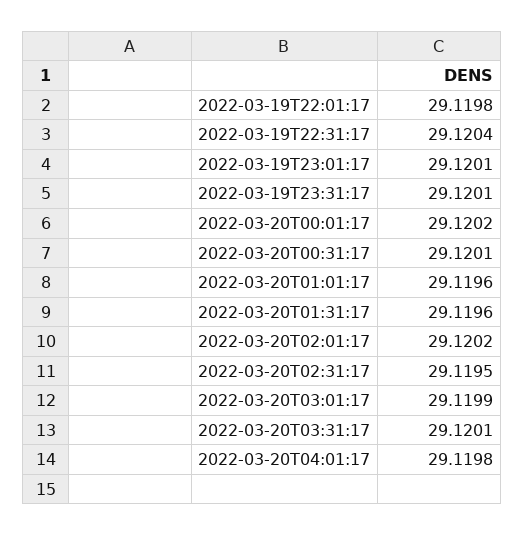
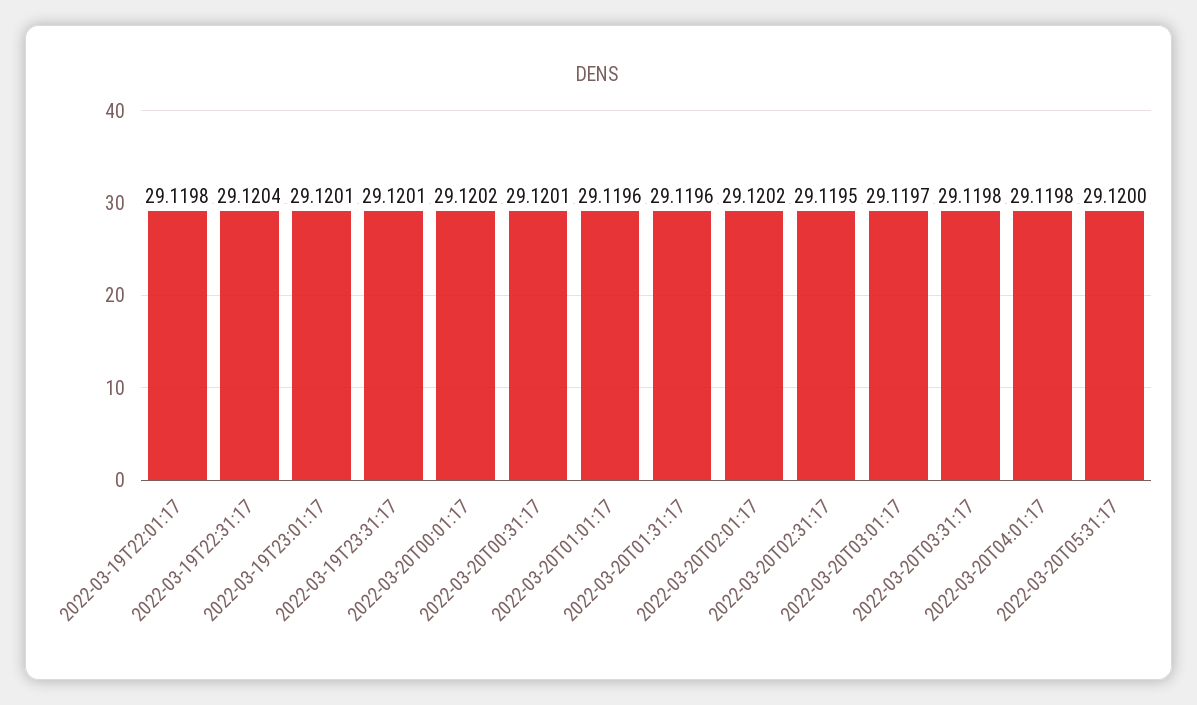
2022-03-20T03:01:17: 29.1199 -> 29.1197
2022-03-20T03:31:17: 29.1201 -> 29.1198
2022-03-20T05:31:17: none -> 29.12

